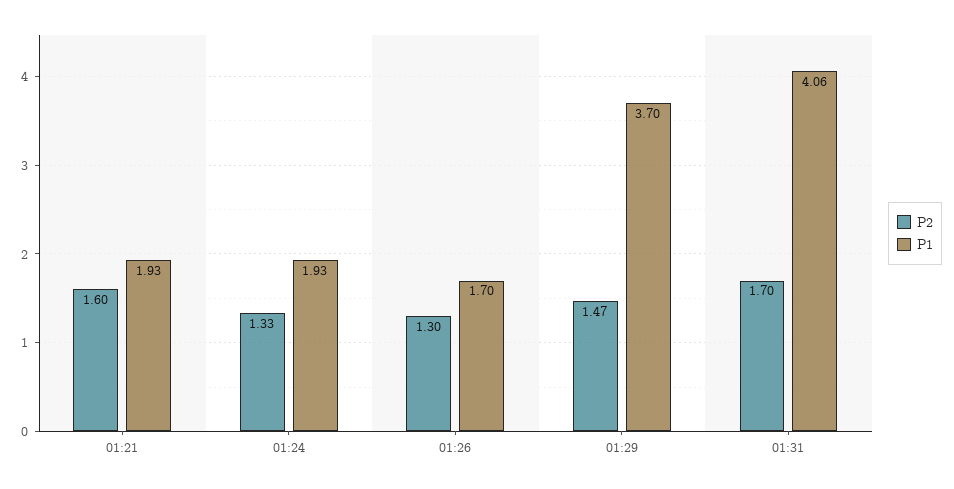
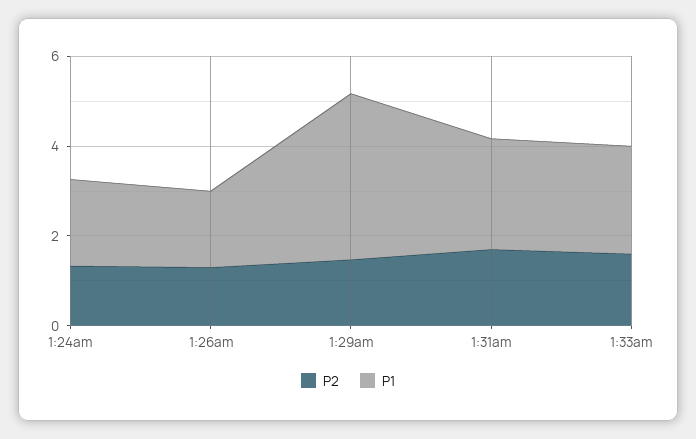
P2, 01:21: 1.6 -> none
P1, 01:21: 1.93 -> none
P1, 01:31: 4.06 -> 2.5
P2, 1:33am: none -> 1.5
P1, 1:33am: none -> 2.5

